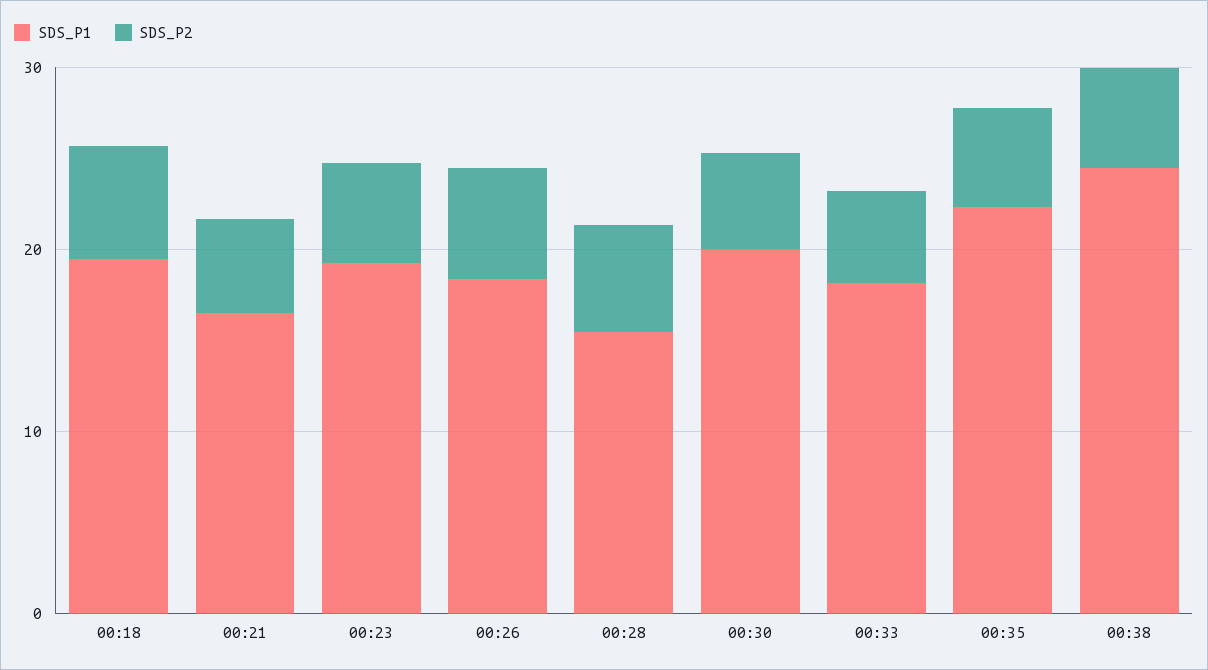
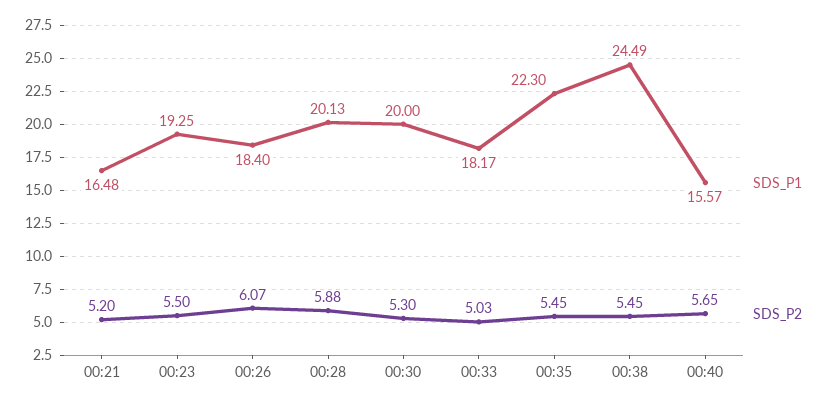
SDS_P1, 00:18: 20 -> none
SDS_P2, 00:18: 6 -> none
SDS_P1, 00:28: 16 -> 20.13
SDS_P1, 00:40: none -> 15.57
SDS_P2, 00:40: none -> 5.65

